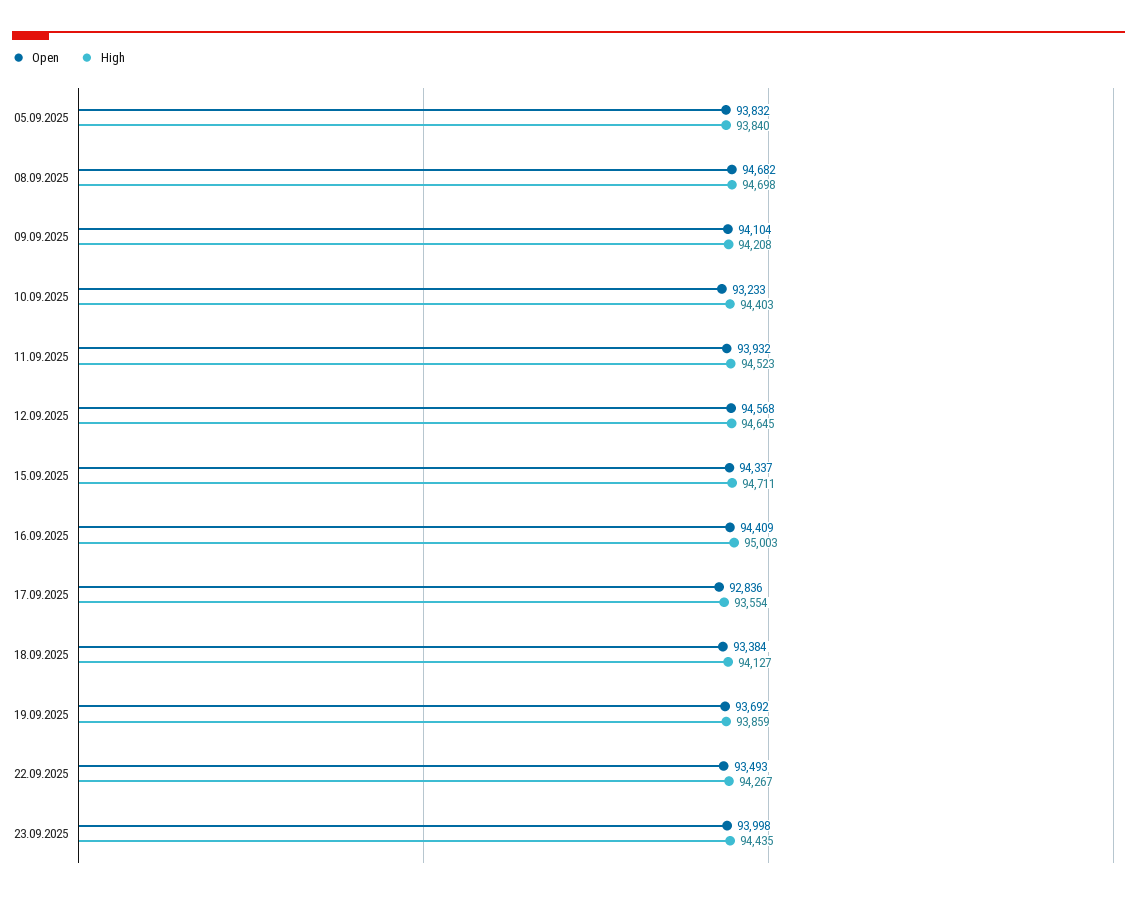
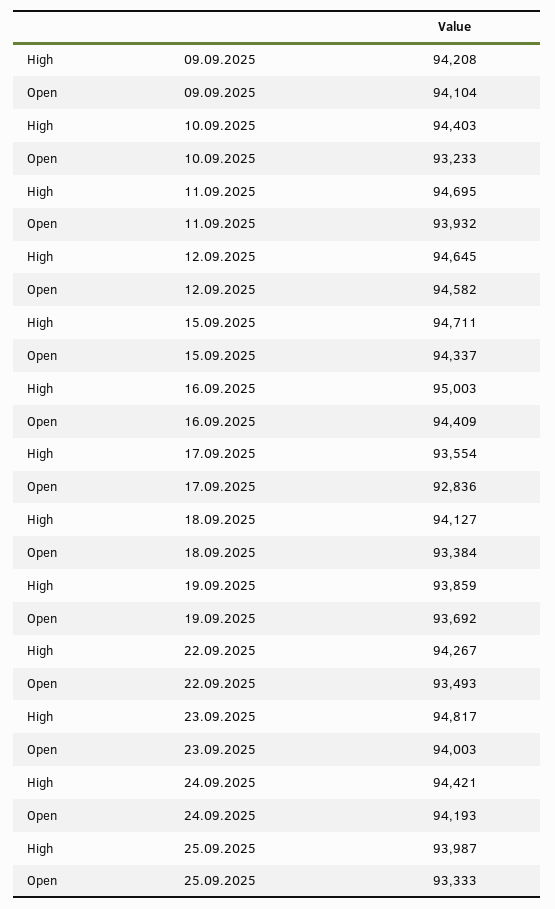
Open, 05.09.2025: 93832 -> none
High, 05.09.2025: 93840 -> none
Open, 08.09.2025: 94682 -> none
High, 08.09.2025: 94698 -> none
High, 11.09.2025: 94523 -> 94695
Open, 12.09.2025: 94568 -> 94582
Open, 23.09.2025: 93998 -> 94003
High, 23.09.2025: 94435 -> 94817
High, 24.09.2025: none -> 94421
Open, 24.09.2025: none -> 94193
High, 25.09.2025: none -> 93987
Open, 25.09.2025: none -> 93333

